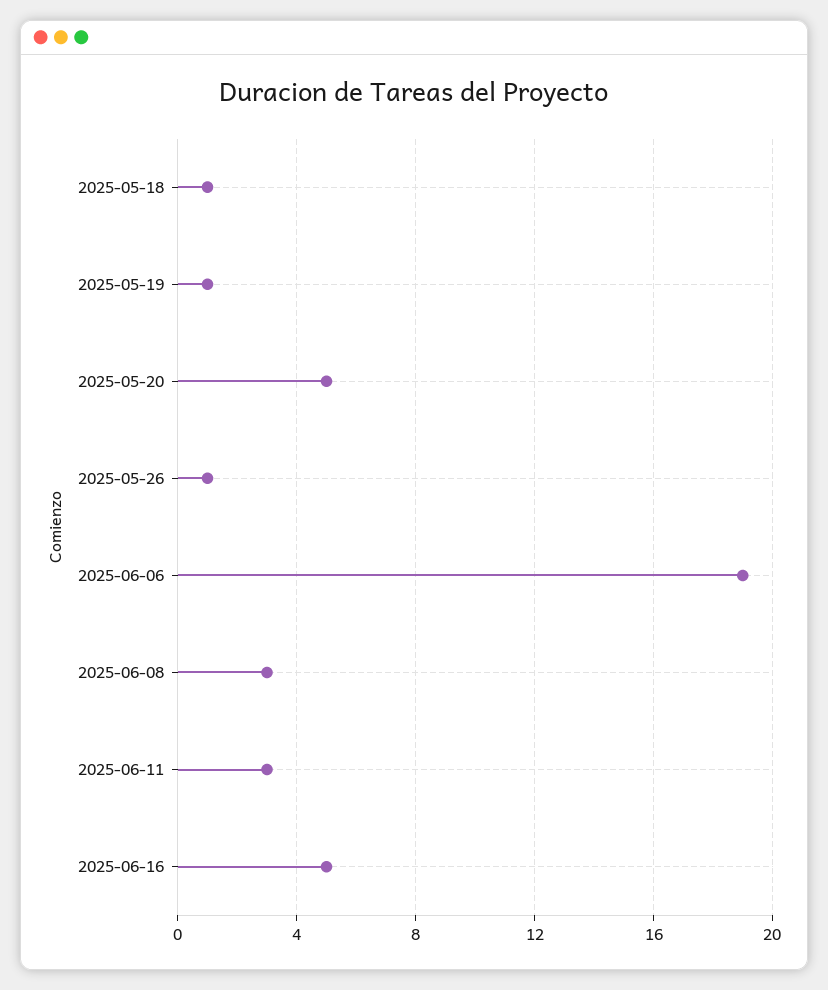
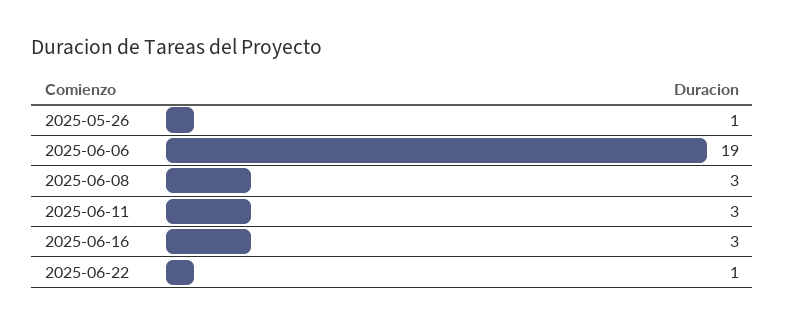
2025-05-18: 1 -> none
2025-05-19: 1 -> none
2025-05-20: 5 -> none
2025-06-16: 5 -> 3
2025-06-22: none -> 1

